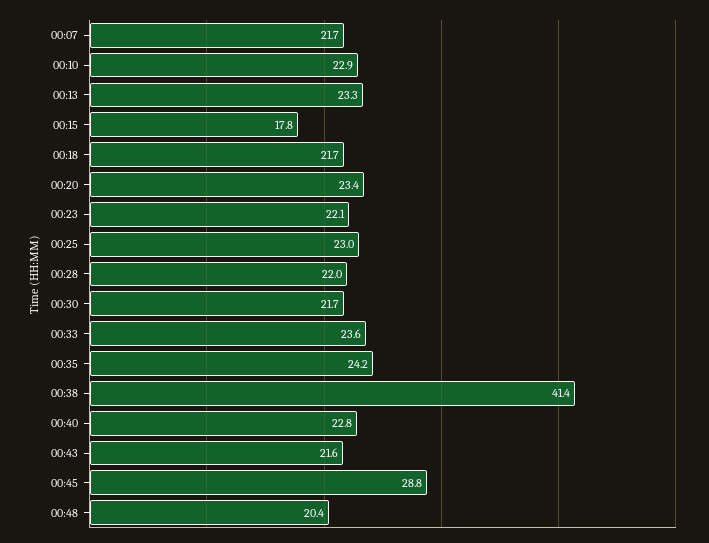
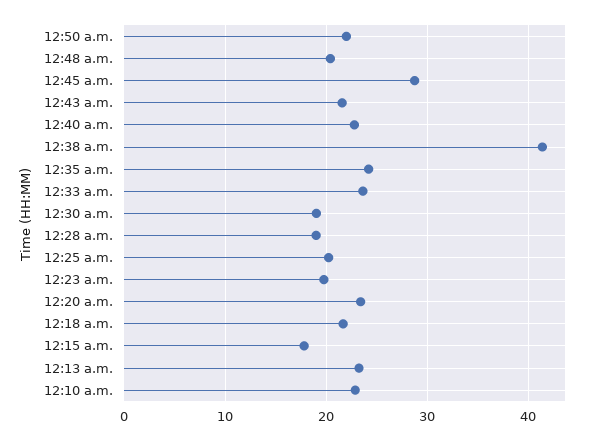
00:07: 21.7 -> none
00:23: 22.1 -> 20
00:25: 23 -> 20
00:28: 22 -> 19
00:30: 21.7 -> 19
12:50 a.m.: none -> 22

